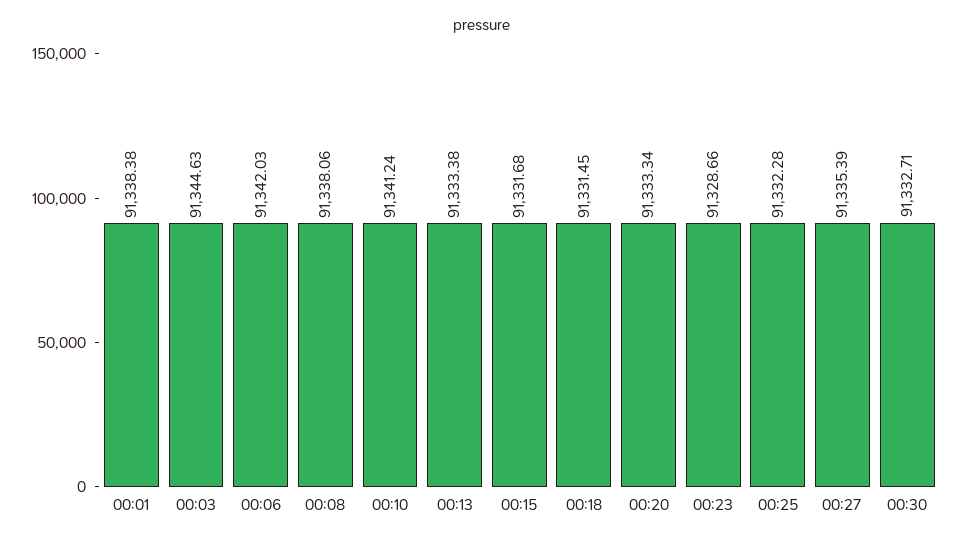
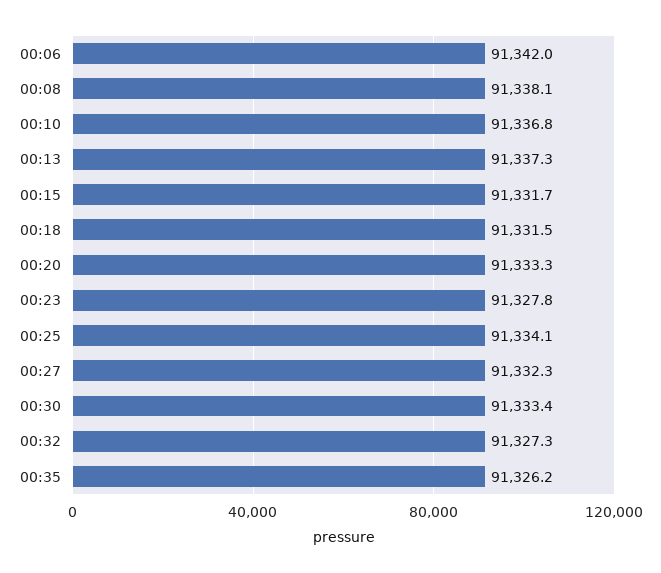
00:01: 91338.38 -> none
00:03: 91344.63 -> none
00:10: 91341.24 -> 91336.8
00:13: 91333.38 -> 91337.3
00:23: 91328.66 -> 91327.8
00:25: 91332.28 -> 91334.1
00:27: 91335.39 -> 91332.3
00:30: 91332.71 -> 91333.4
00:32: none -> 91327.3
00:35: none -> 91326.2

